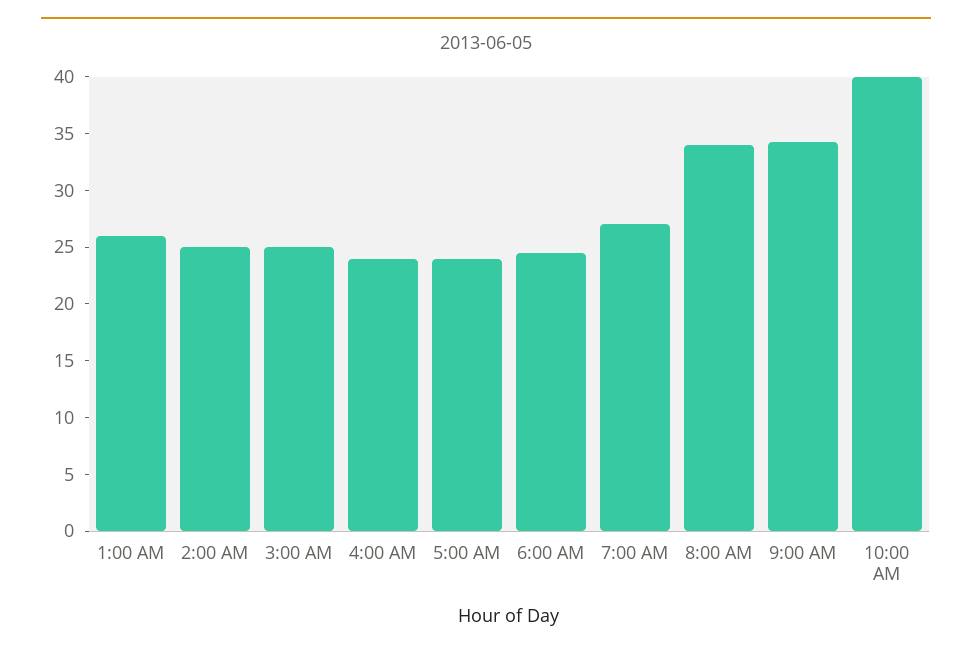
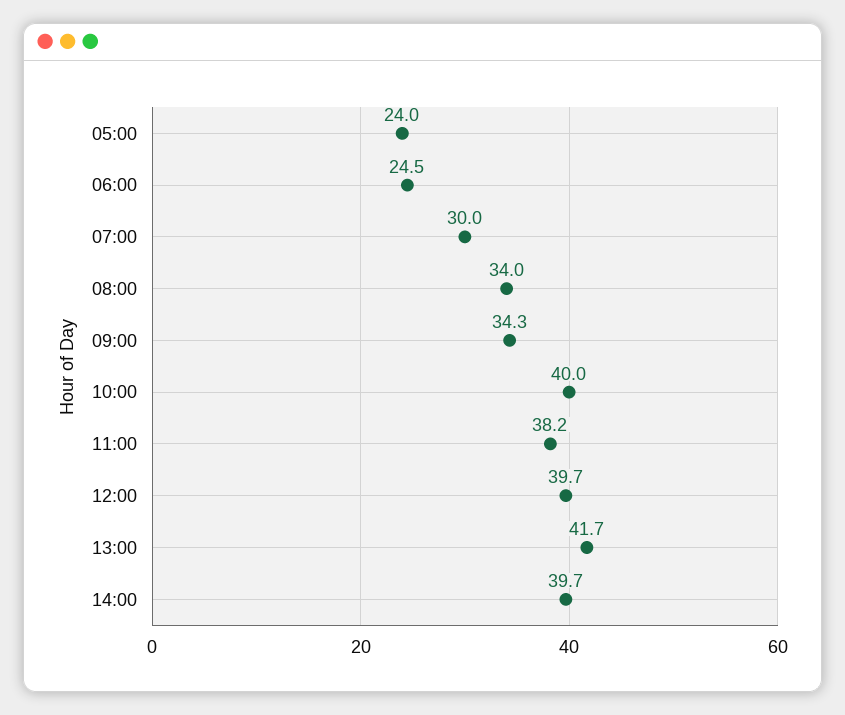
1:00 AM: 26 -> none
2:00 AM: 25 -> none
3:00 AM: 25 -> none
4:00 AM: 24 -> none
7:00 AM: 27 -> 30
11:00: none -> 38.2
12:00: none -> 39.7
13:00: none -> 41.7
14:00: none -> 39.7

